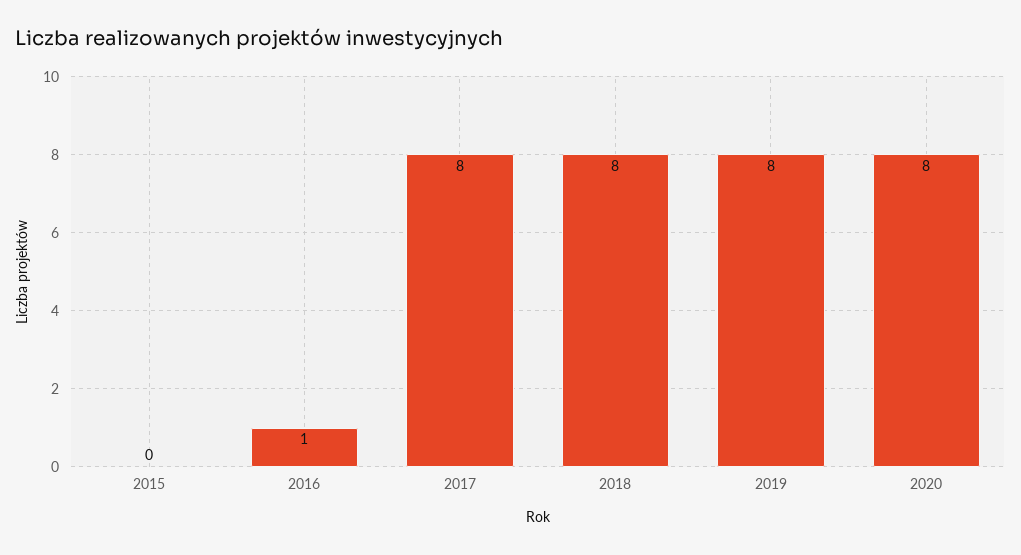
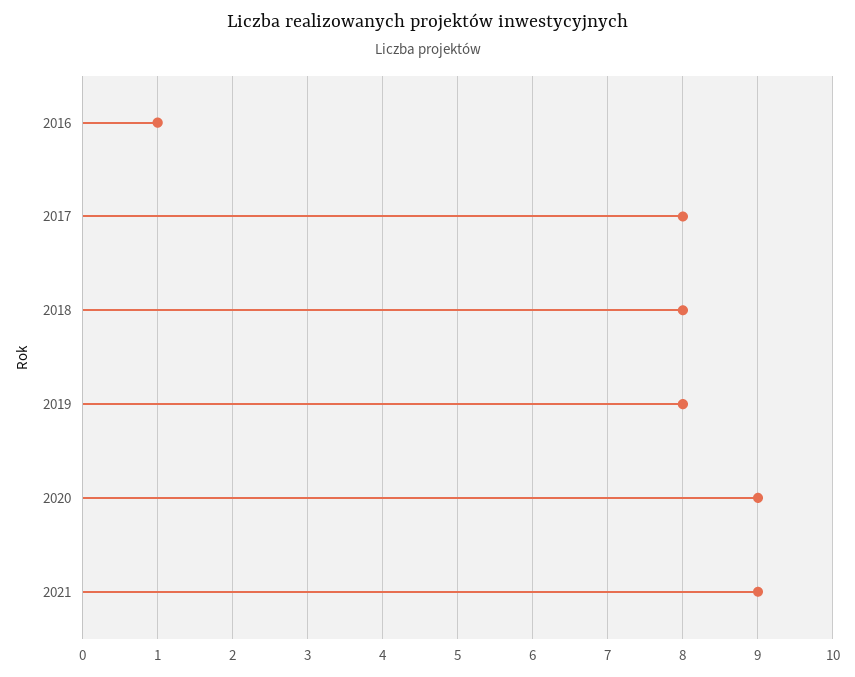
2015: 0 -> none
2020: 8 -> 9
2021: none -> 9

